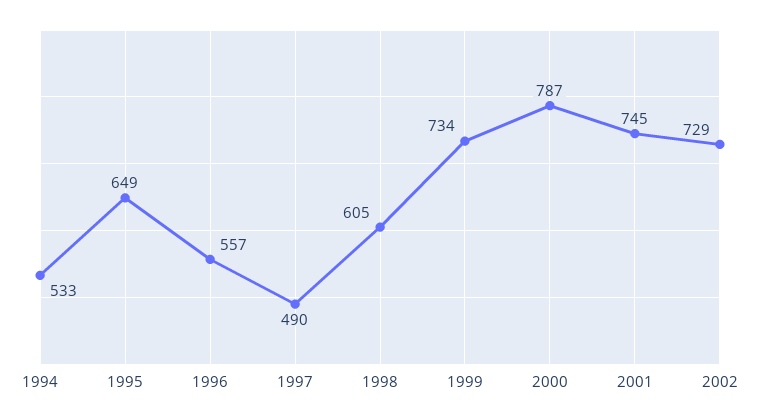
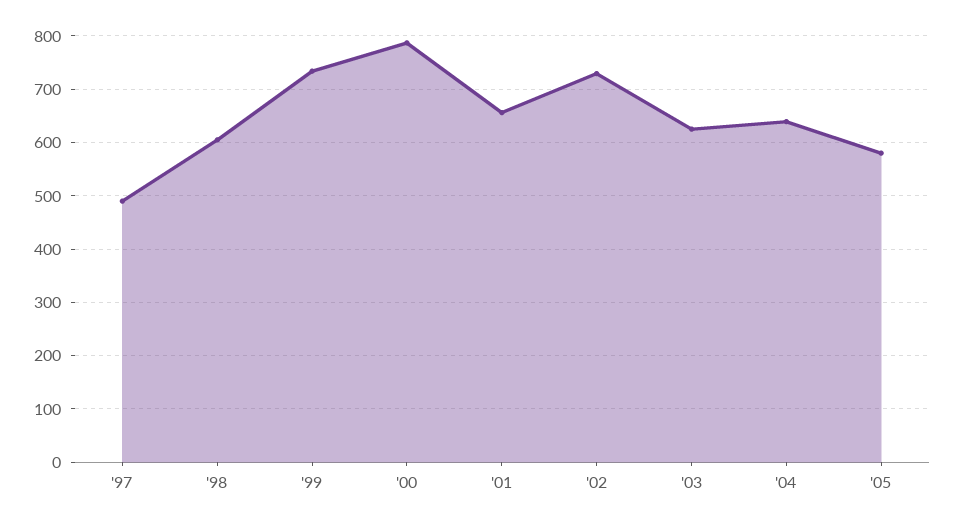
1994: 533 -> none
1995: 649 -> none
1996: 557 -> none
2001: 745 -> 660
'03: none -> 620
'04: none -> 640
'05: none -> 580

